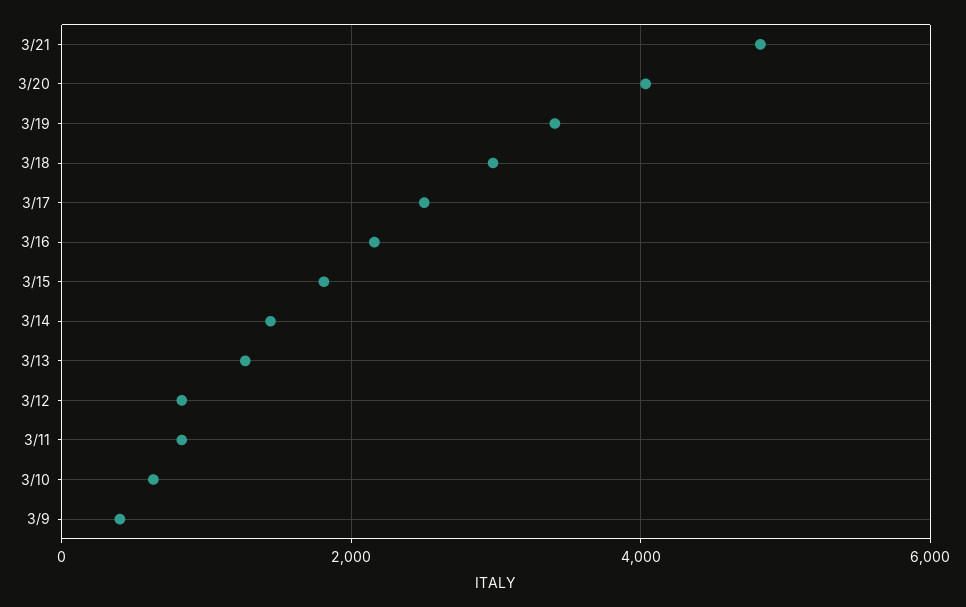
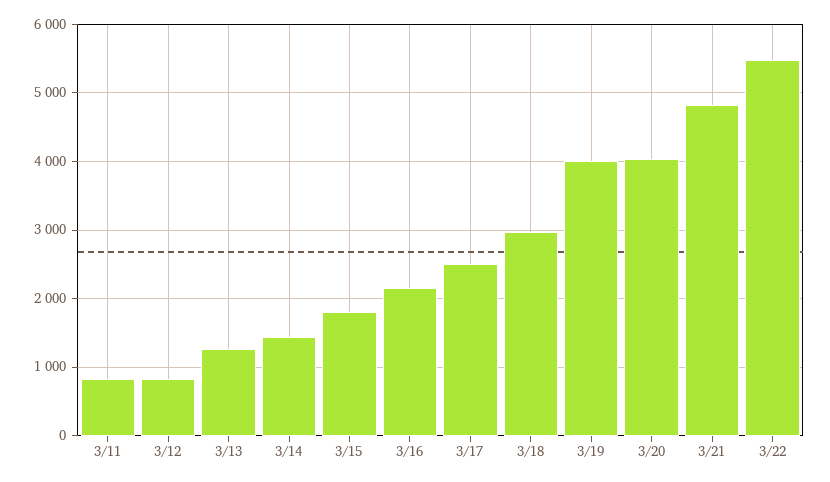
3/19: 3400 -> 4000
3/10: 600 -> none
3/9: 400 -> none
3/22: none -> 5500

